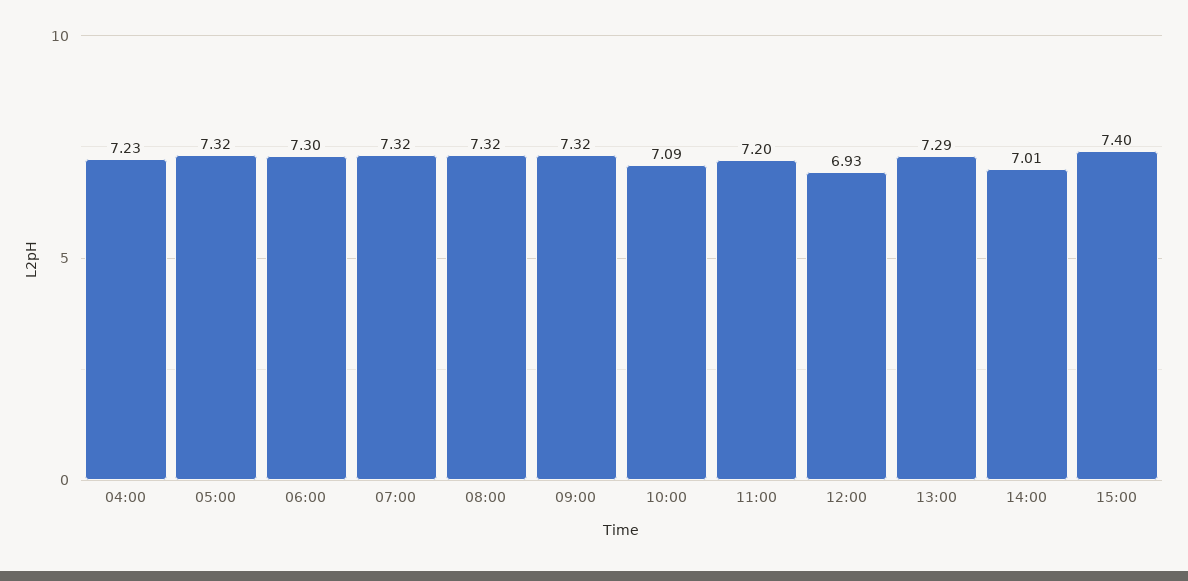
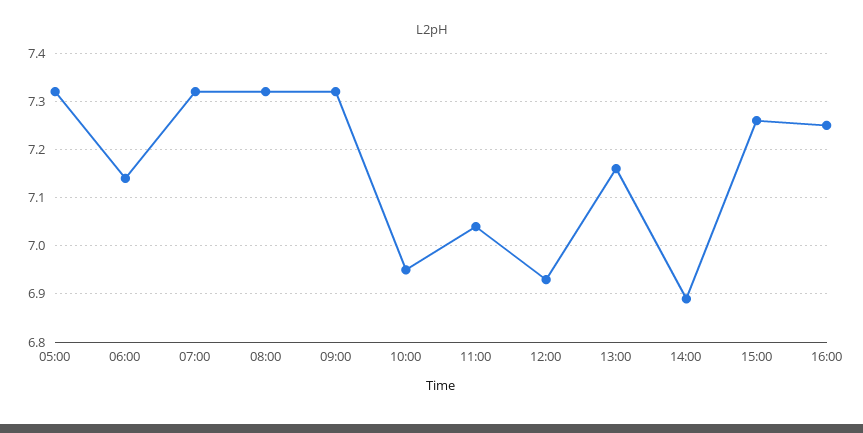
04:00: 7.23 -> none
06:00: 7.3 -> 7.15
10:00: 7.09 -> 6.95
11:00: 7.2 -> 7.05
13:00: 7.29 -> 7.15
14:00: 7.01 -> 6.9
15:00: 7.4 -> 7.25
16:00: none -> 7.25

